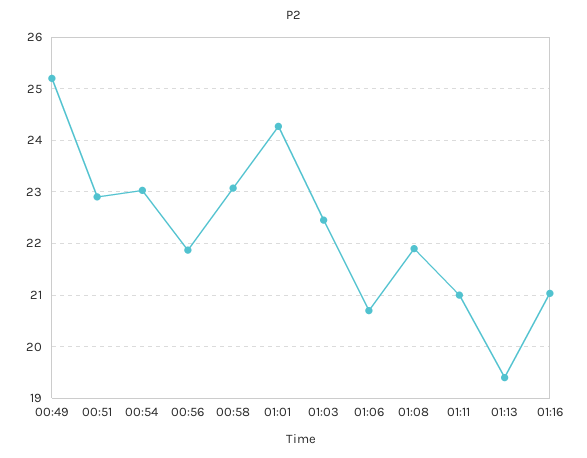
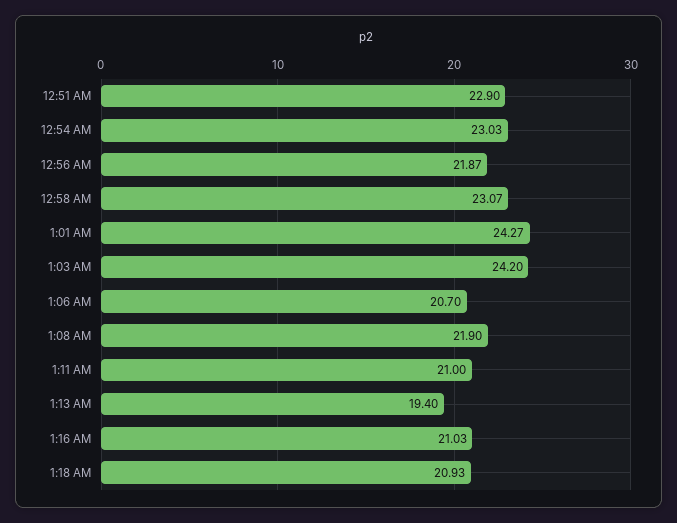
00:49: 25.2 -> none
01:03: 22.4 -> 24.2
1:18 AM: none -> 20.93

